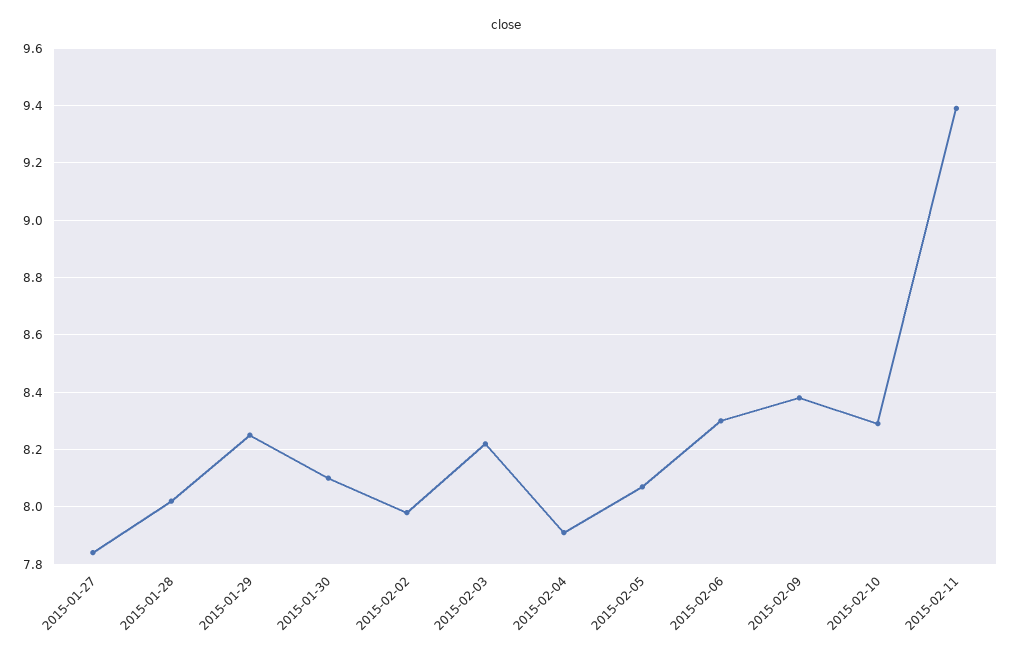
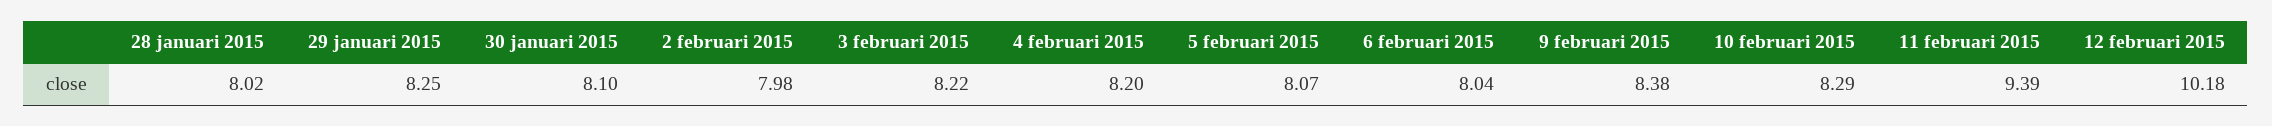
2015-01-27: 7.85 -> none
2015-02-04: 7.9 -> 8.2
2015-02-06: 8.3 -> 8.04
12 februari 2015: none -> 10.18

